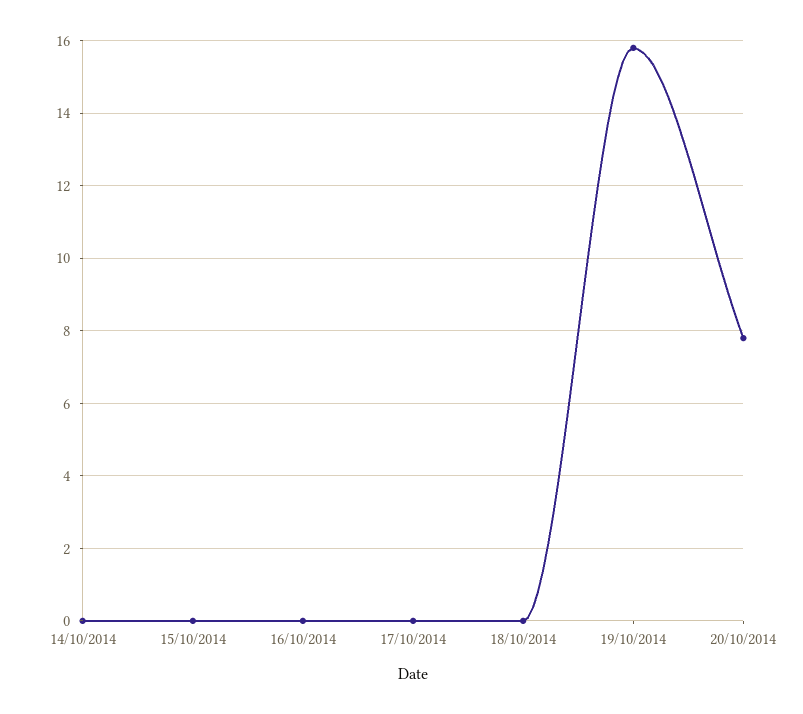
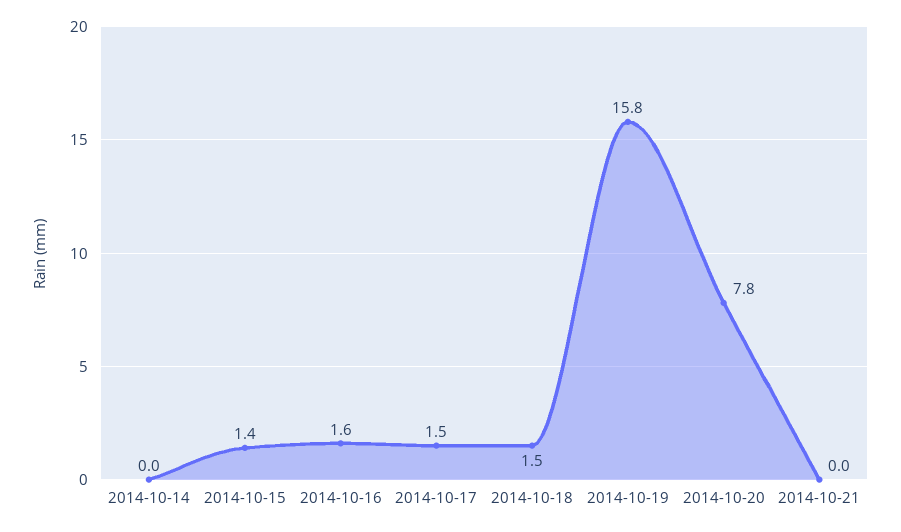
15/10/2014: 0 -> 1.4
16/10/2014: 0 -> 1.6
17/10/2014: 0 -> 1.5
18/10/2014: 0 -> 1.5
2014-10-21: none -> 0

